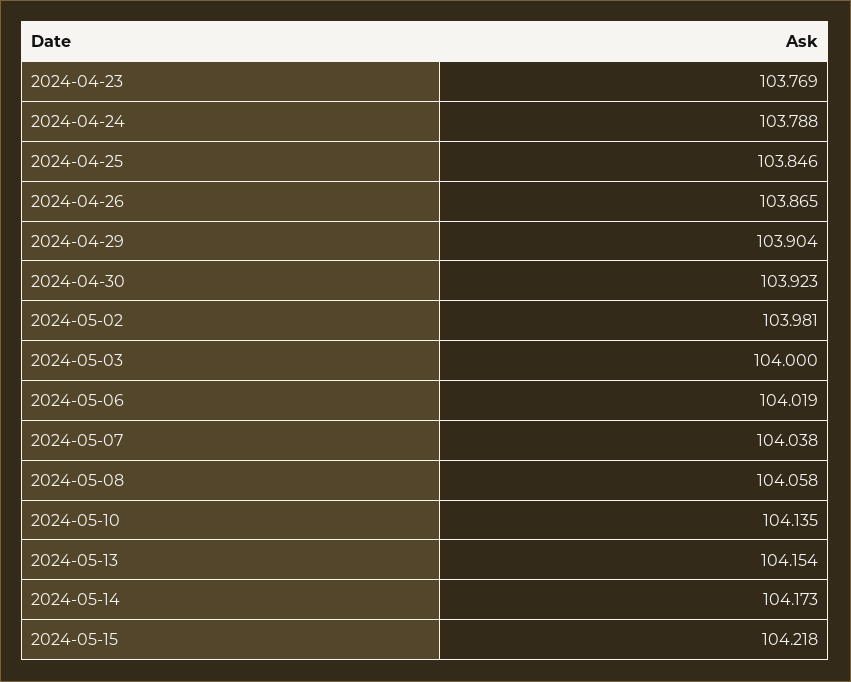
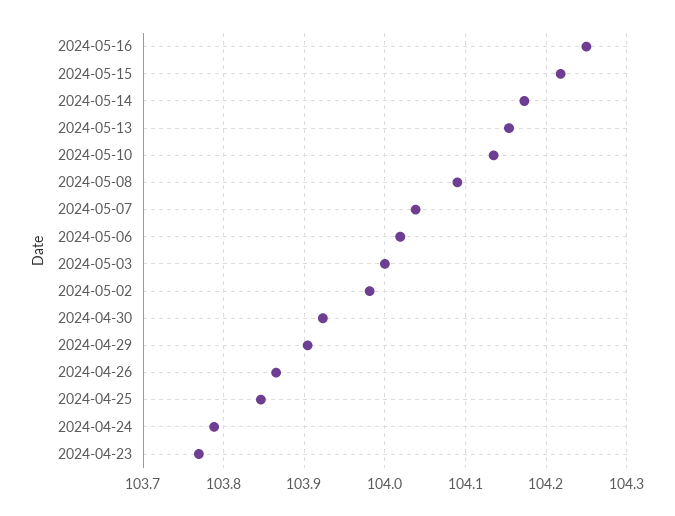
2024-05-08: 104.058 -> 104.09
2024-05-16: none -> 104.25

